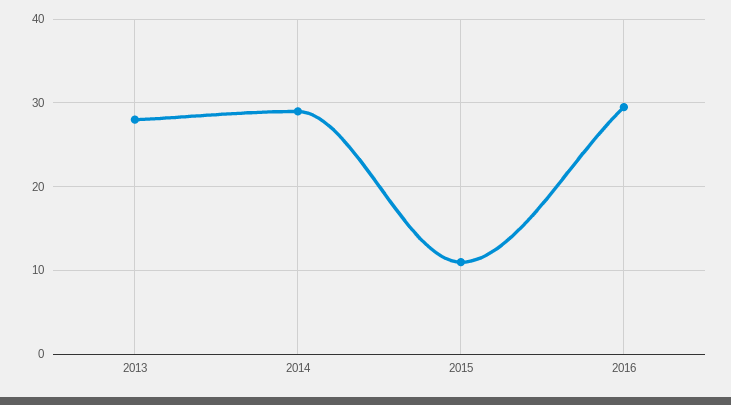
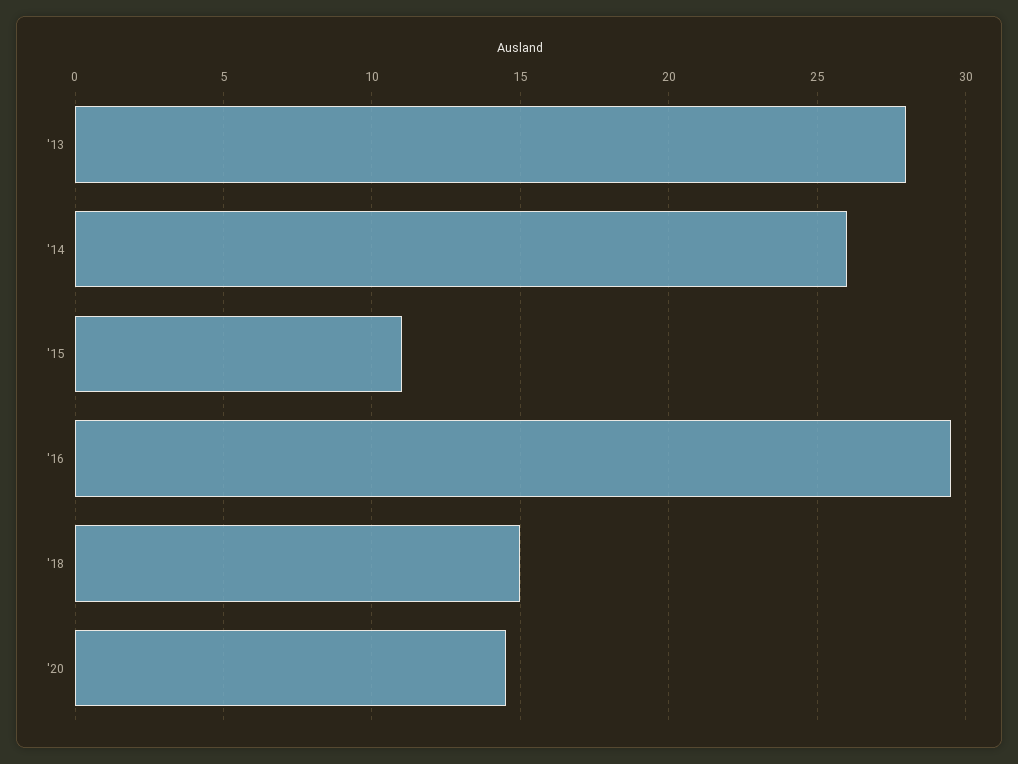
2014: 29 -> 26
'18: none -> 15
'20: none -> 14.5

